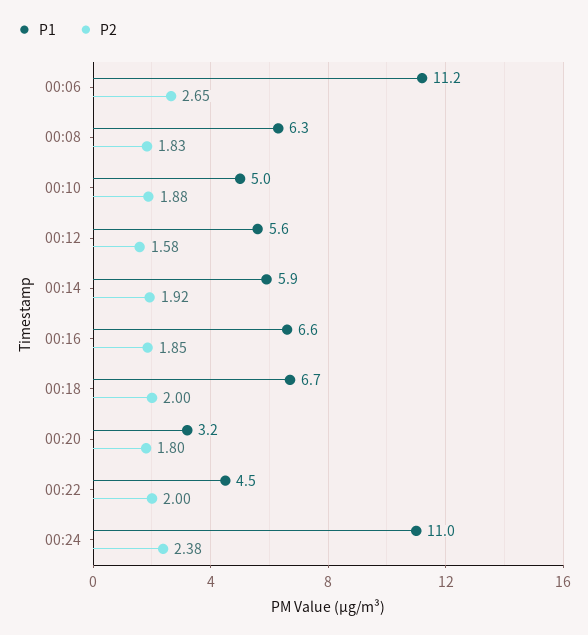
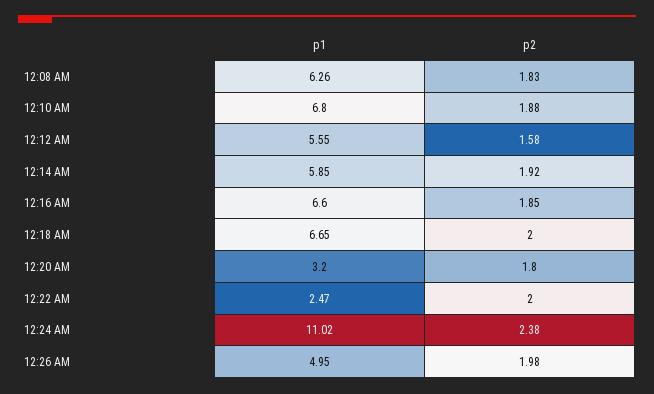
P1, 00:06: 11.2 -> none
P2, 00:06: 2.65 -> none
P1, 00:10: 5 -> 6.8
P1, 00:22: 4.5 -> 2.47
P1, 12:26 AM: none -> 4.95
P2, 12:26 AM: none -> 1.98

